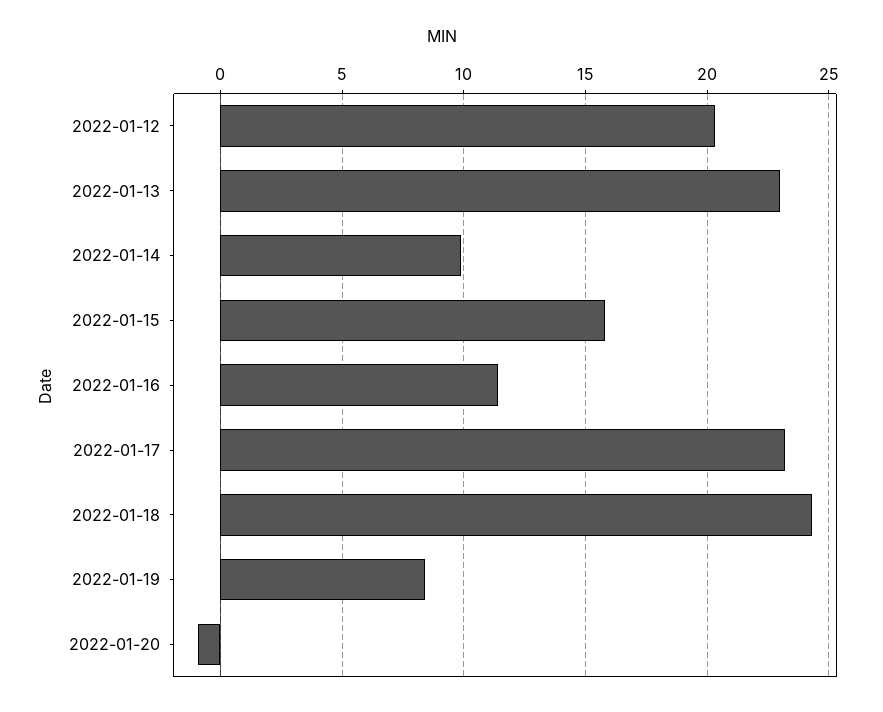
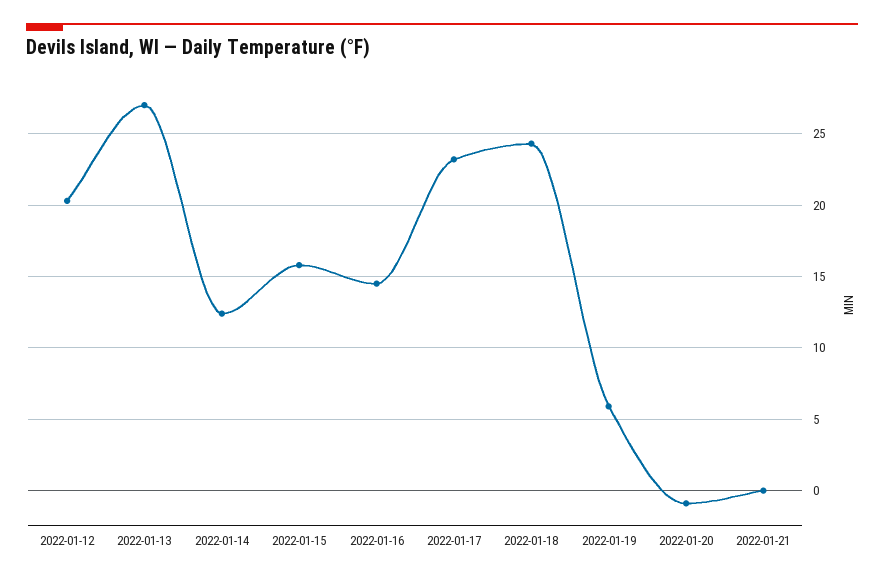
2022-01-13: 23 -> 27
2022-01-14: 10 -> 12.5
2022-01-16: 11.5 -> 14.5
2022-01-19: 8.5 -> 6
2022-01-21: none -> 0

